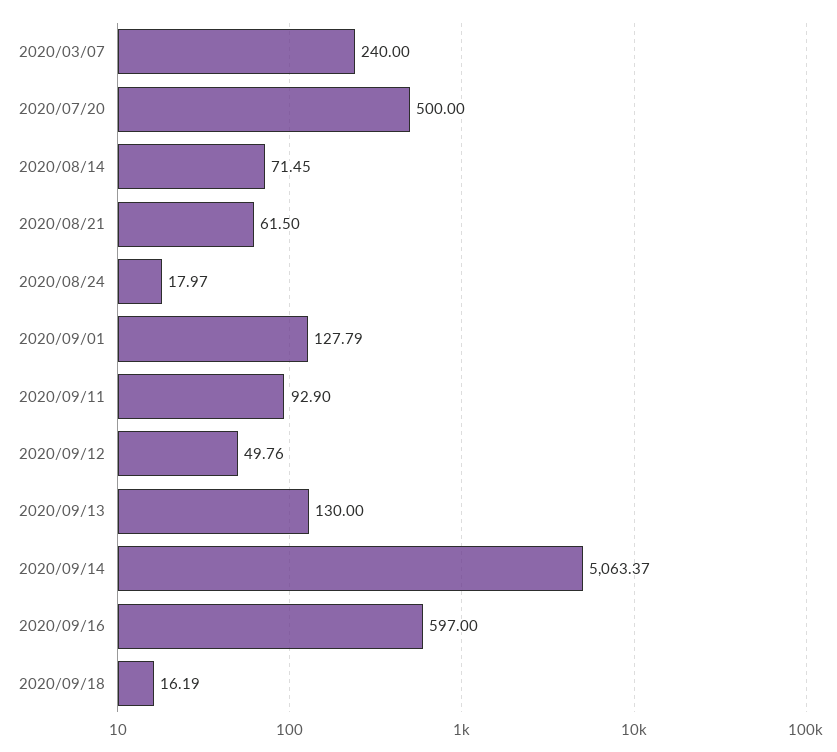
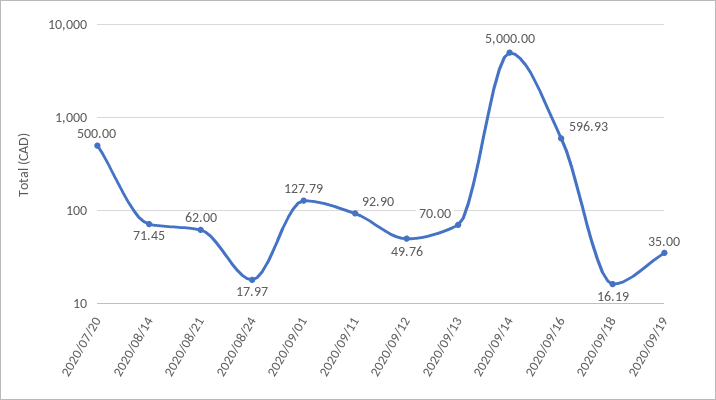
2020/03/07: 240 -> none
2020/08/21: 61.5 -> 62
2020/09/13: 130 -> 70
2020/09/14: 5063.37 -> 5000
2020/09/16: 597 -> 596.93
2020/09/19: none -> 35

